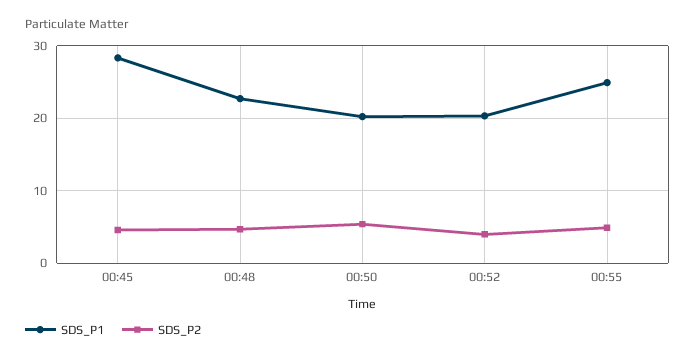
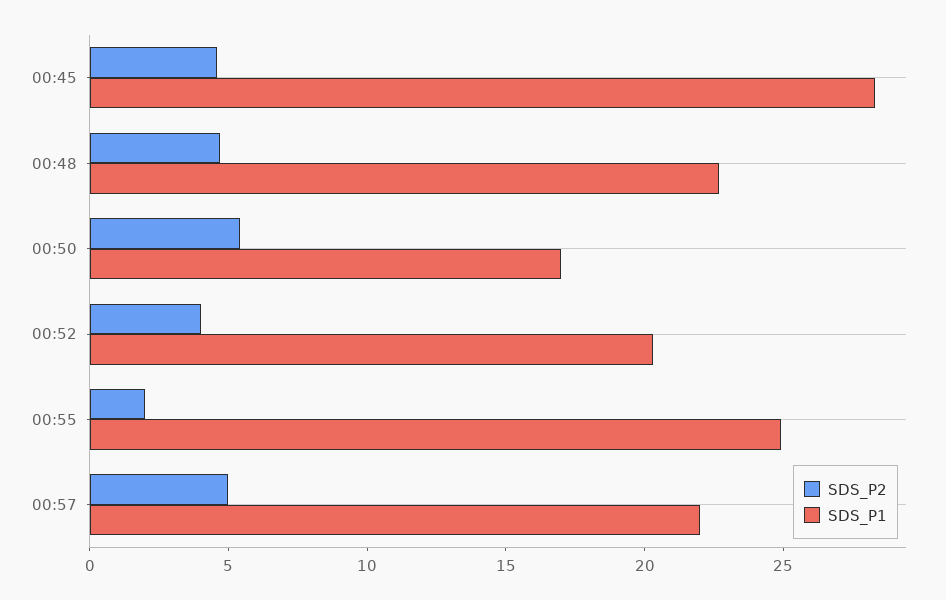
SDS_P1, 00:50: 20 -> 17
SDS_P2, 00:55: 5 -> 2
SDS_P2, 00:57: none -> 5
SDS_P1, 00:57: none -> 22

